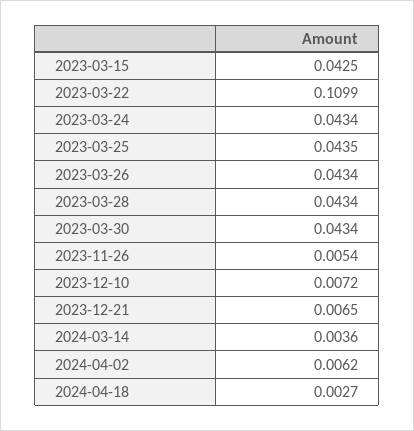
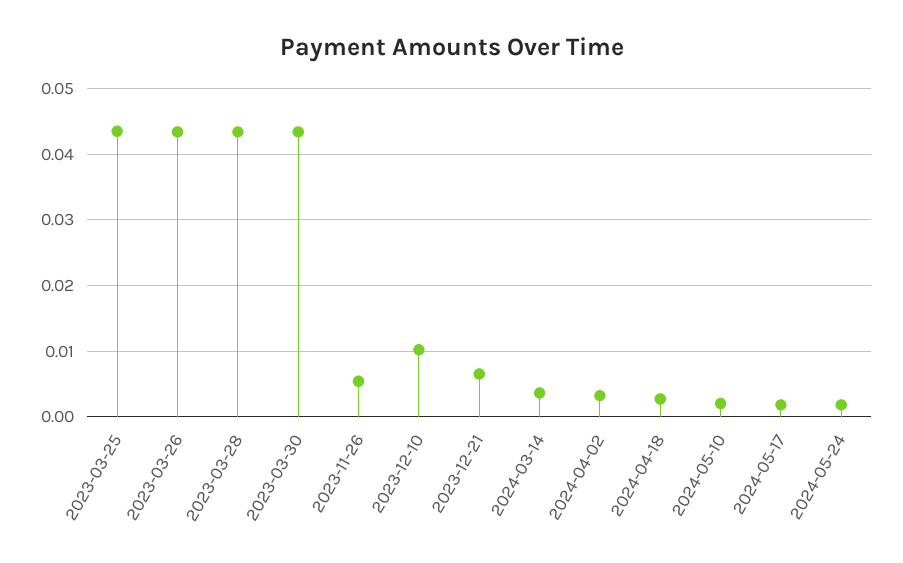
2023-03-15: 0.0425 -> none
2023-03-22: 0.1099 -> none
2023-03-24: 0.0434 -> none
2023-12-10: 0.0072 -> 0.01
2024-04-02: 0.0062 -> 0.003
2024-05-10: none -> 0.002
2024-05-17: none -> 0.002
2024-05-24: none -> 0.002

